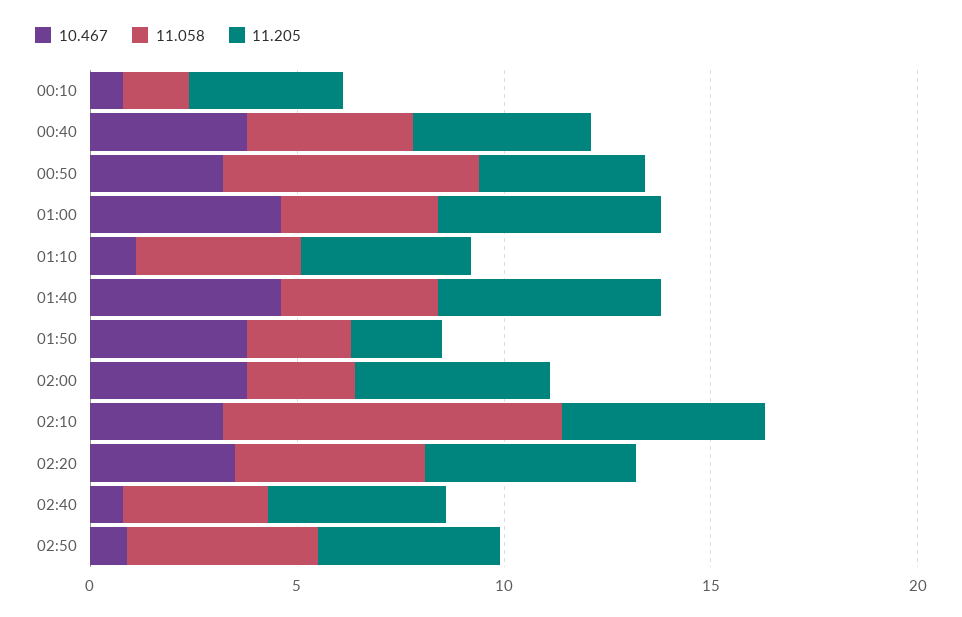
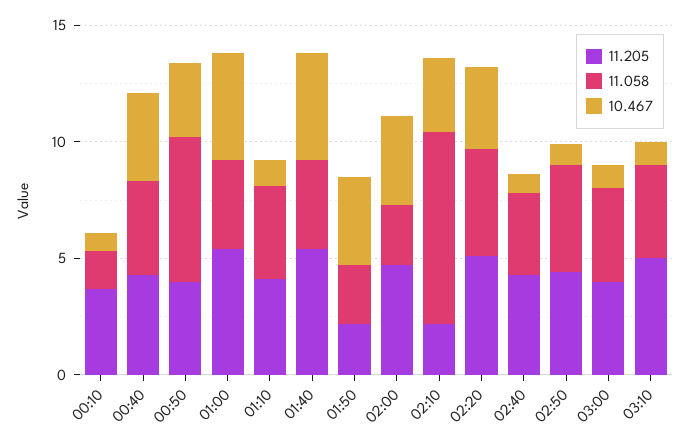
11.205, 02:10: 5 -> 2
11.205, 03:00: none -> 4
11.058, 03:00: none -> 4
10.467, 03:00: none -> 1
11.205, 03:10: none -> 5
11.058, 03:10: none -> 4
10.467, 03:10: none -> 1

